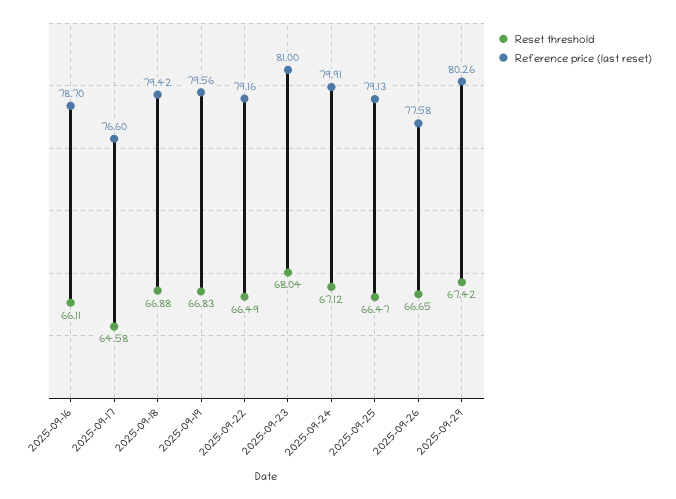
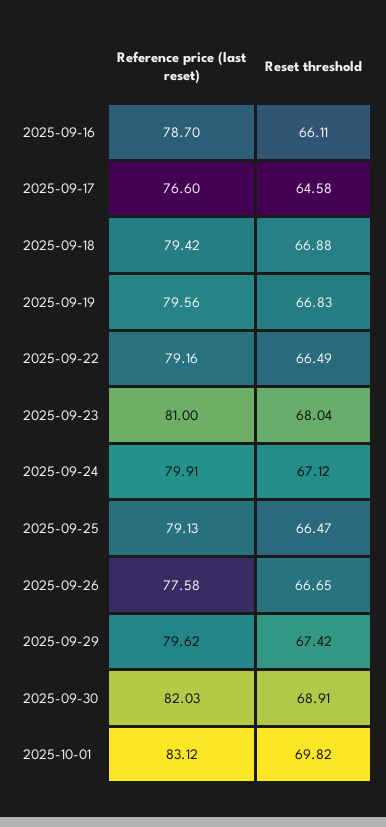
Reference price (last reset), 2025-09-29: 80.26 -> 79.62
Reference price (last reset), 2025-09-30: none -> 82.03
Reset threshold, 2025-09-30: none -> 68.91
Reference price (last reset), 2025-10-01: none -> 83.12
Reset threshold, 2025-10-01: none -> 69.82

